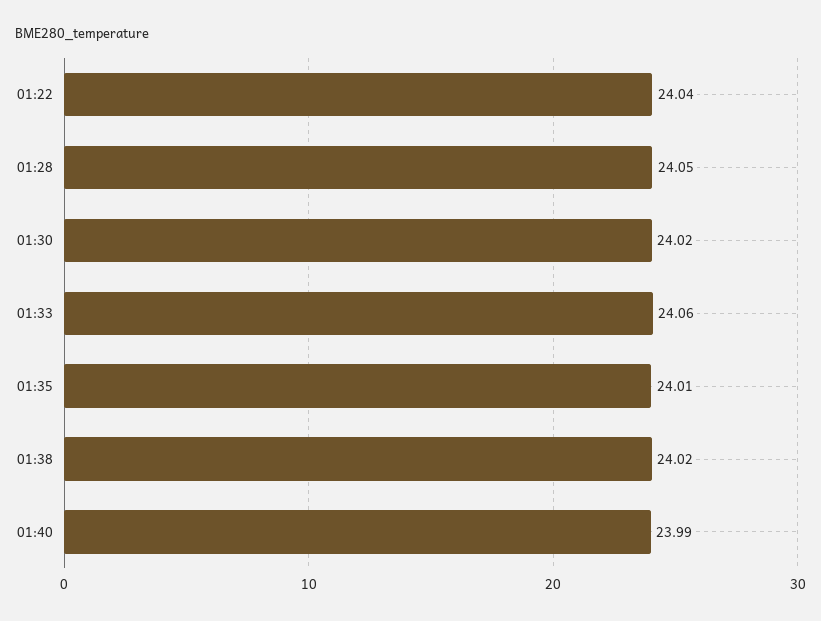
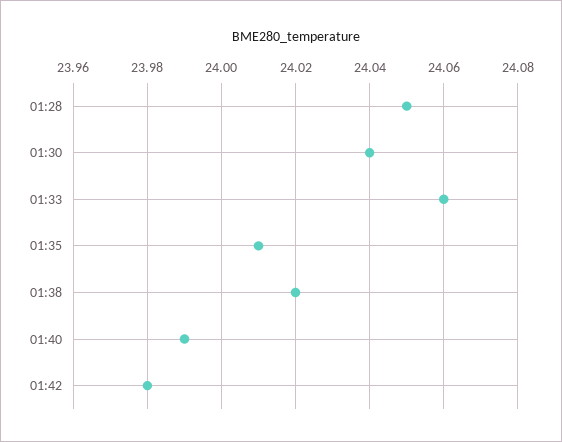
01:22: 24.04 -> none
01:30: 24.02 -> 24.04
01:42: none -> 23.98

